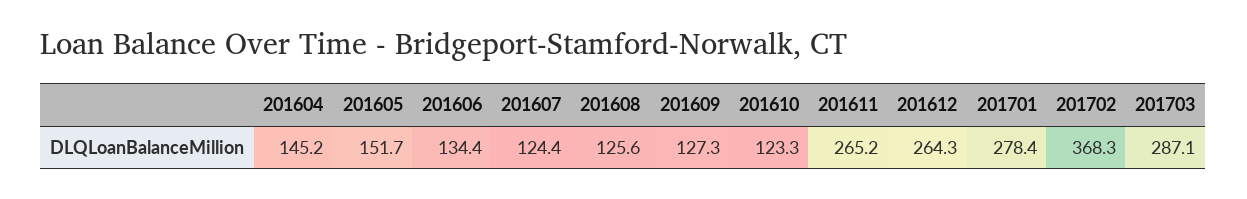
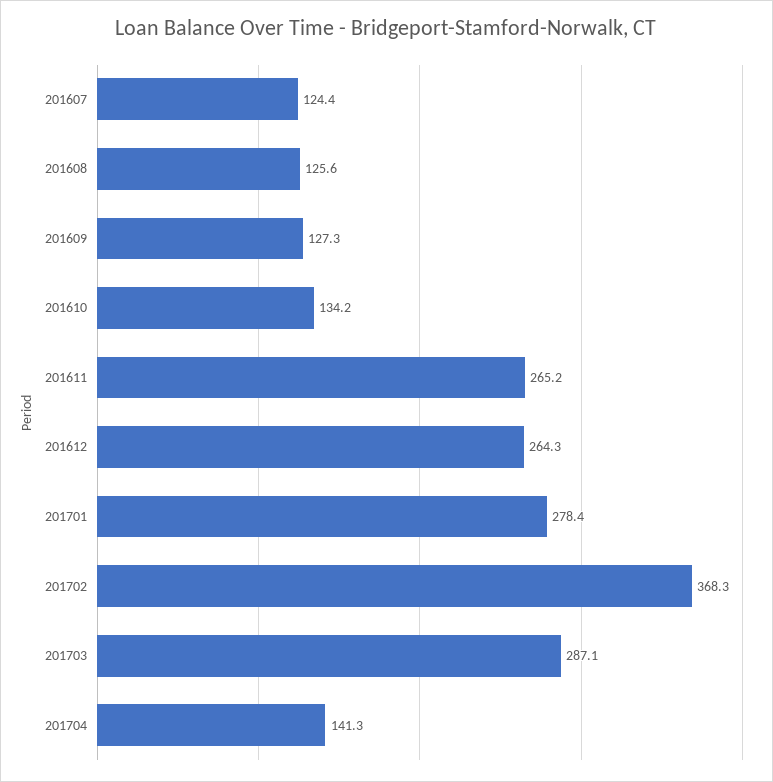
201604: 145.2 -> none
201605: 151.7 -> none
201606: 134.4 -> none
201610: 123.3 -> 134.2
201704: none -> 141.3

